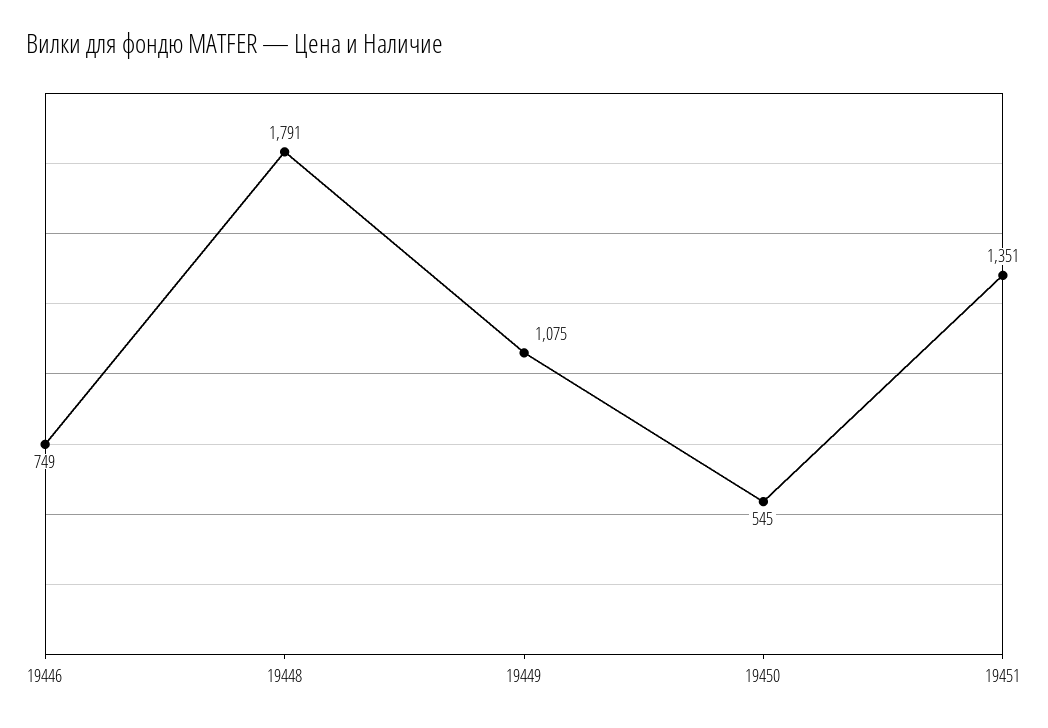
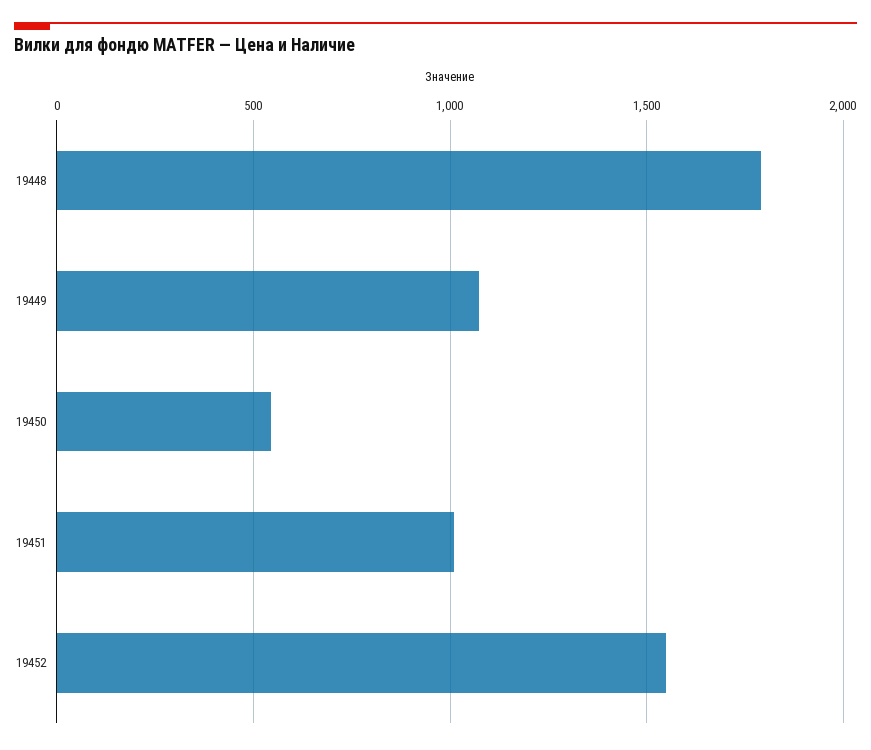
19446: 749 -> none
19451: 1351 -> 1000
19452: none -> 1550

